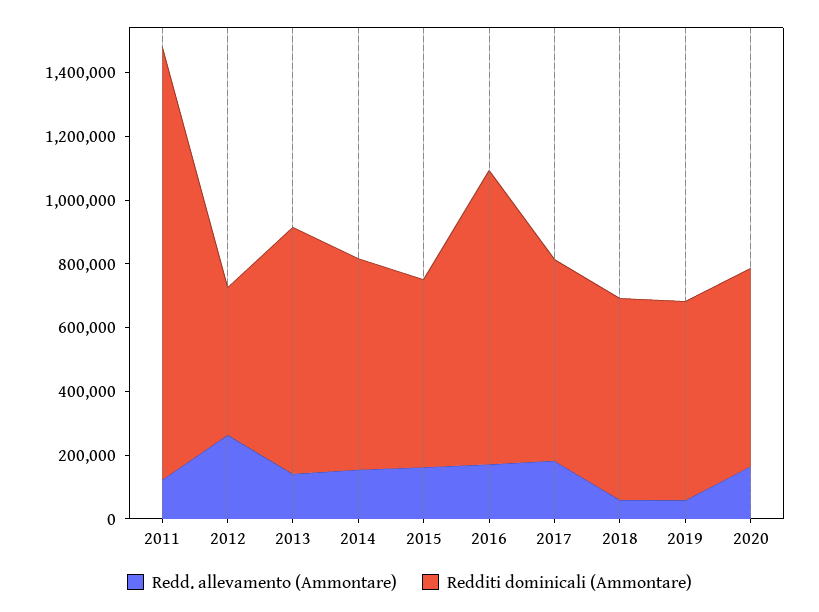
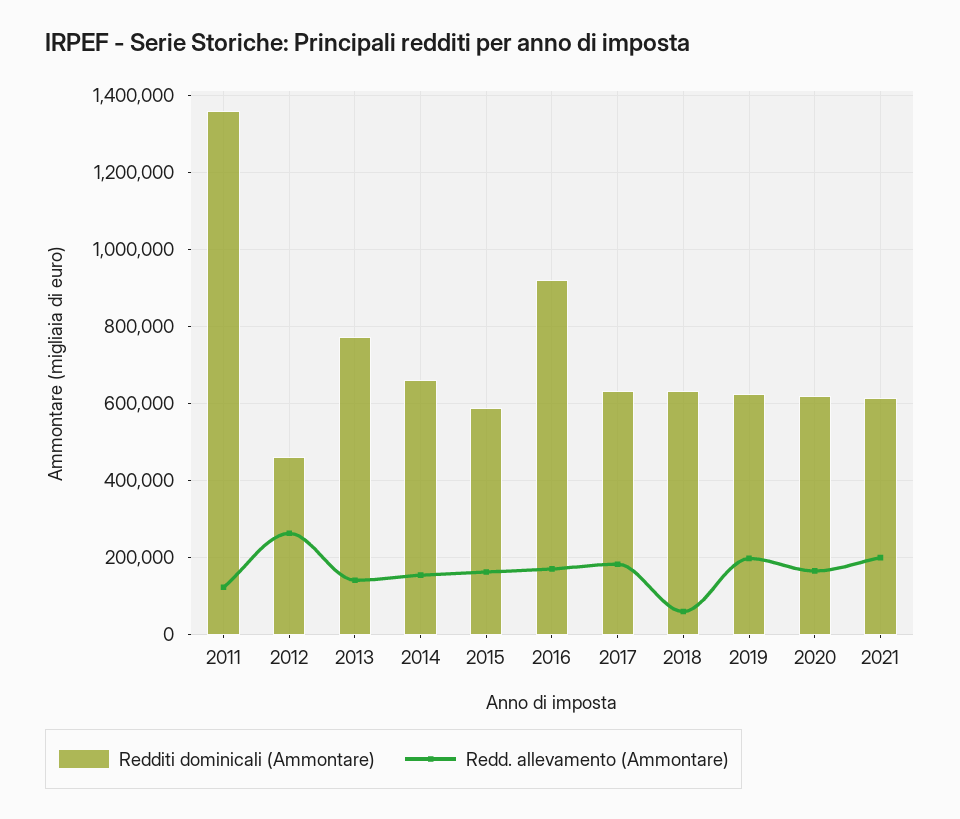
Redd. allevamento (Ammontare), 2019: 50000 -> 200000
Redditi dominicali (Ammontare), 2021: none -> 620000
Redd. allevamento (Ammontare), 2021: none -> 200000

